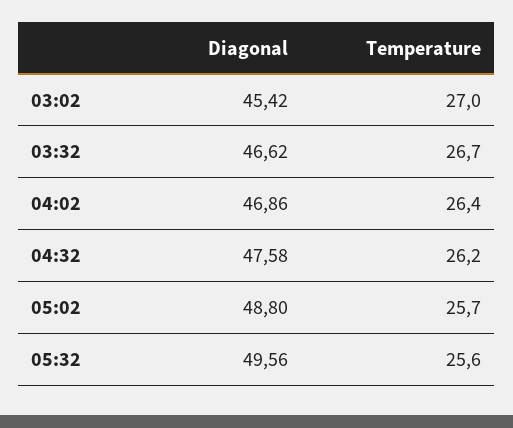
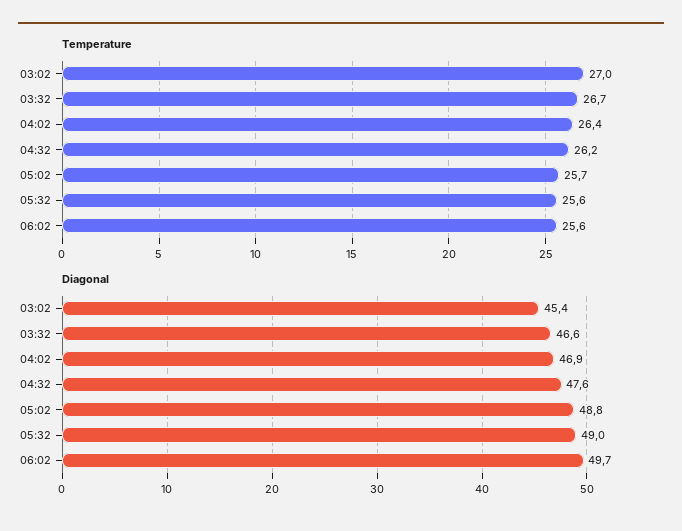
Diagonal, 05:32: 49.56 -> 49
Temperature, 06:02: none -> 25.6
Diagonal, 06:02: none -> 49.7

